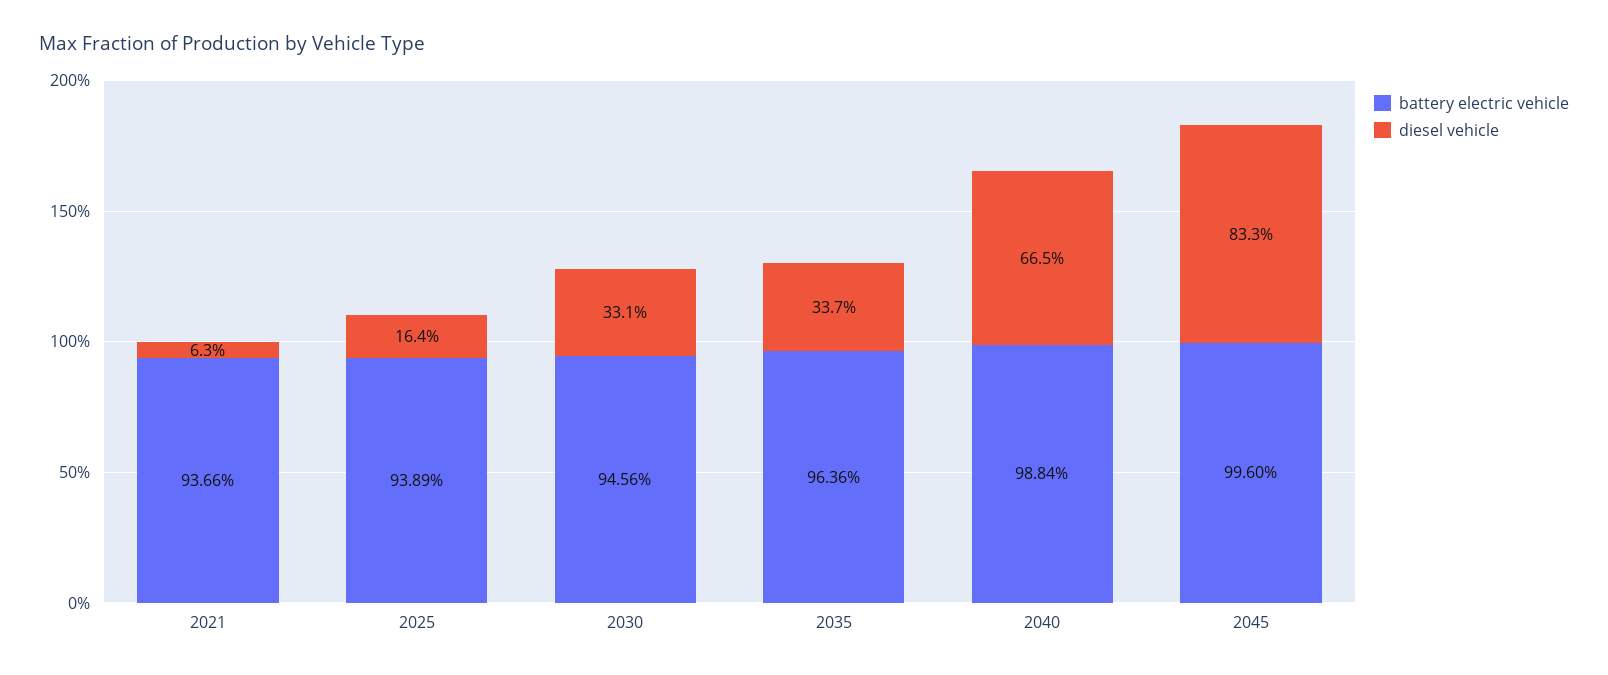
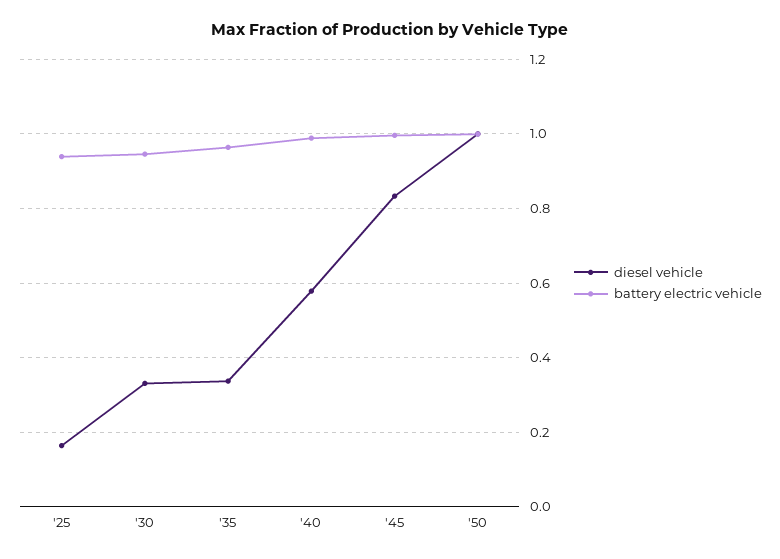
battery electric vehicle, 2021: 0.9366 -> none
diesel vehicle, 2021: 0.063 -> none
diesel vehicle, 2040: 0.665 -> 0.58
diesel vehicle, '50: none -> 1
battery electric vehicle, '50: none -> 1

